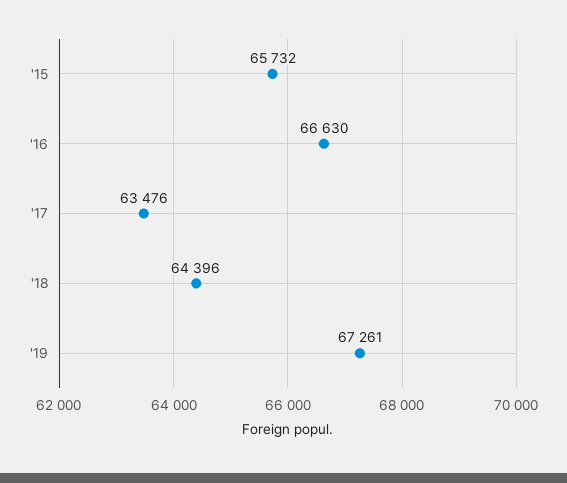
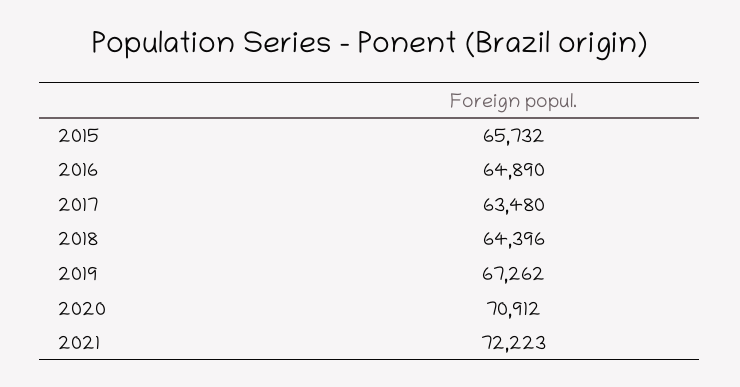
'16: 66630 -> 64890
'17: 63476 -> 63480
'19: 67261 -> 67262
2020: none -> 70912
2021: none -> 72223

